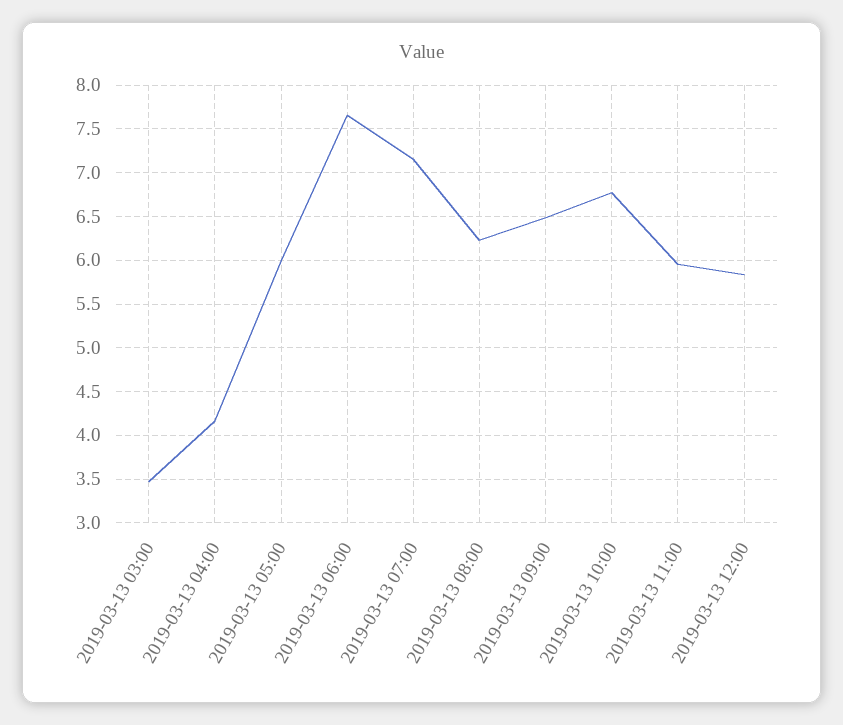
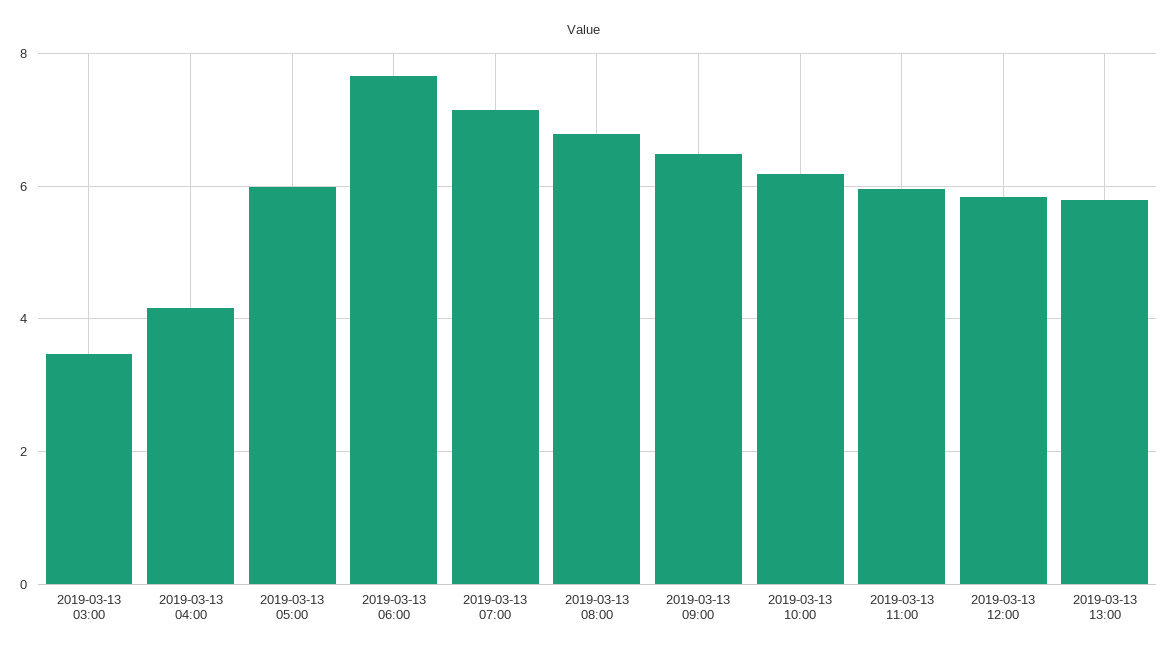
2019-03-13 08:00: 6.2 -> 6.8
2019-03-13 10:00: 6.8 -> 6.2
2019-03-13 13:00: none -> 5.8

